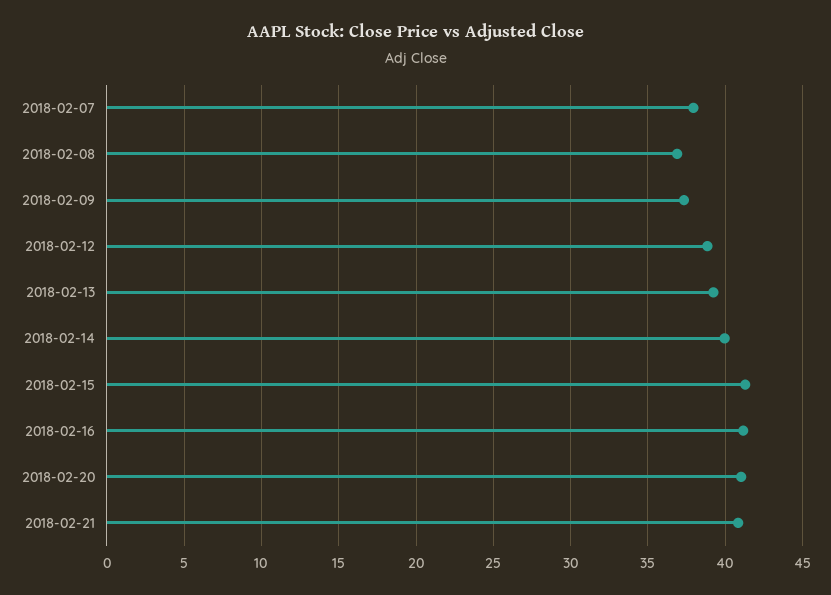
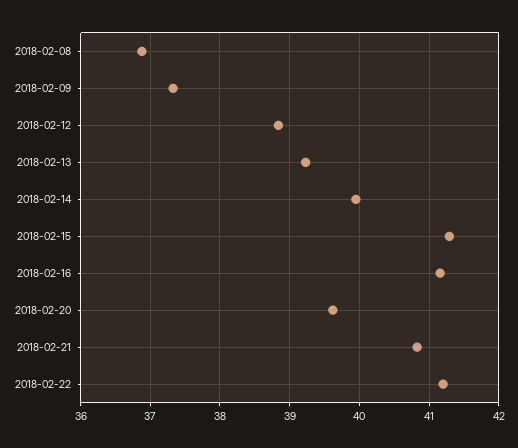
2018-02-07: 38 -> none
2018-02-20: 41 -> 39.6
2018-02-22: none -> 41.2

